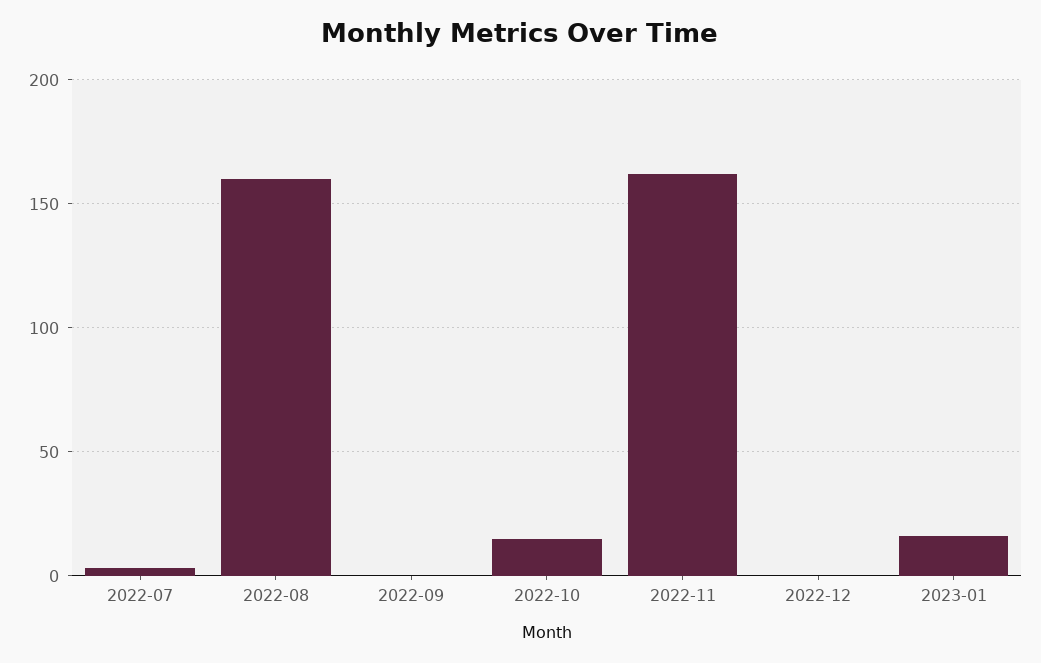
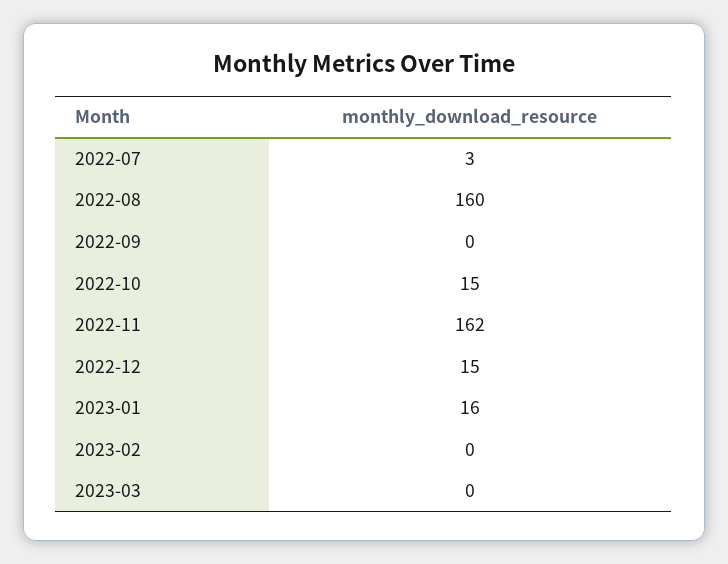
2022-12: 0 -> 15
2023-02: none -> 0
2023-03: none -> 0

